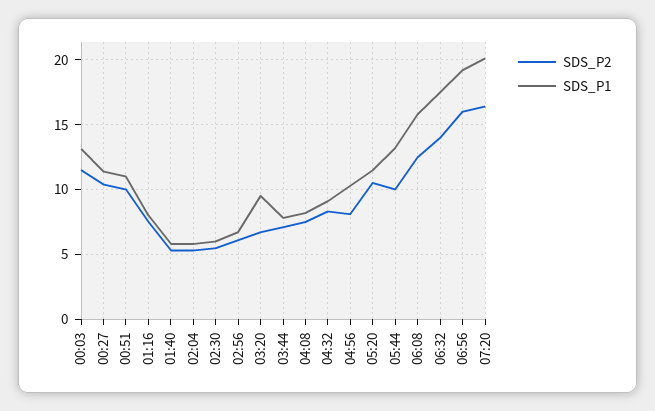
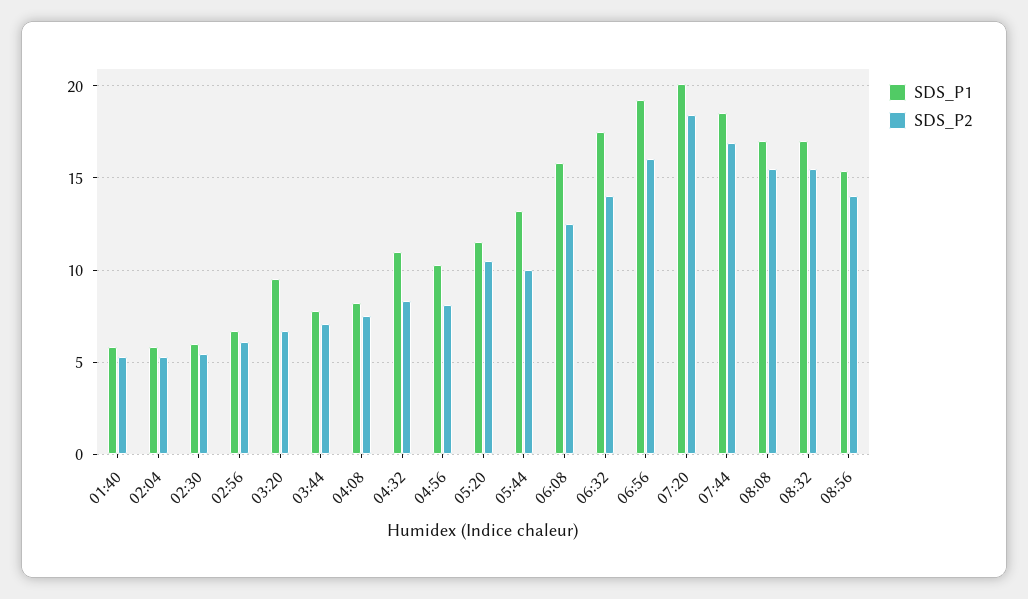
SDS_P2, 00:03: 11.5 -> none
SDS_P1, 00:03: 13 -> none
SDS_P2, 00:27: 10.5 -> none
SDS_P1, 00:27: 11.5 -> none
SDS_P2, 00:51: 10 -> none
SDS_P1, 00:51: 11 -> none
SDS_P2, 01:16: 7.5 -> none
SDS_P1, 01:16: 8 -> none
SDS_P1, 04:32: 9 -> 11
SDS_P2, 07:20: 16.5 -> 18.5
SDS_P1, 07:44: none -> 18.5
SDS_P2, 07:44: none -> 17
SDS_P1, 08:08: none -> 17
SDS_P2, 08:08: none -> 15.5
SDS_P1, 08:32: none -> 17
SDS_P2, 08:32: none -> 15.5
SDS_P1, 08:56: none -> 15.5
SDS_P2, 08:56: none -> 14

